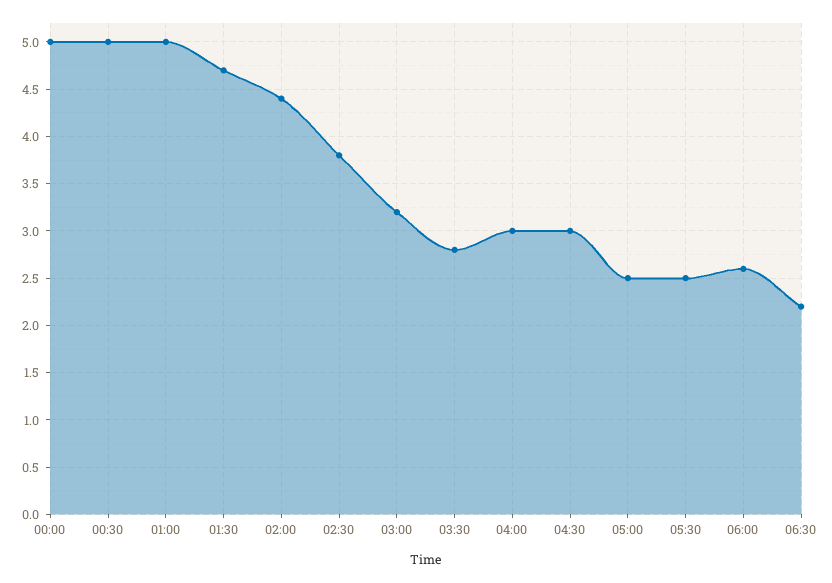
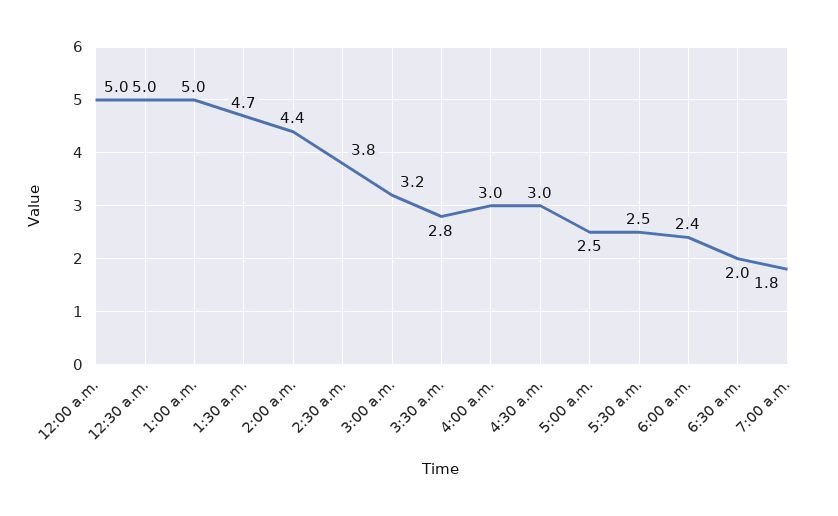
06:00: 2.6 -> 2.4
06:30: 2.2 -> 2
7:00 a.m.: none -> 1.8

